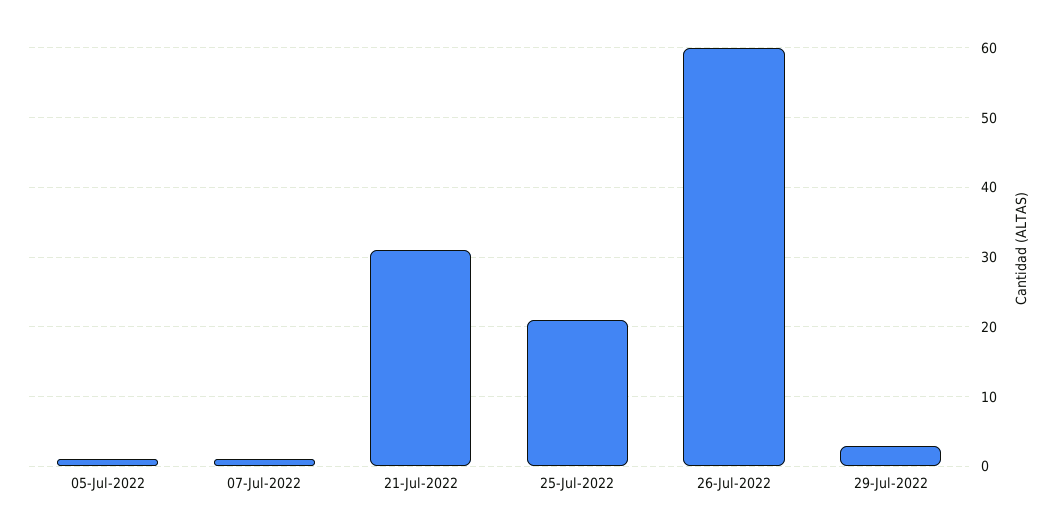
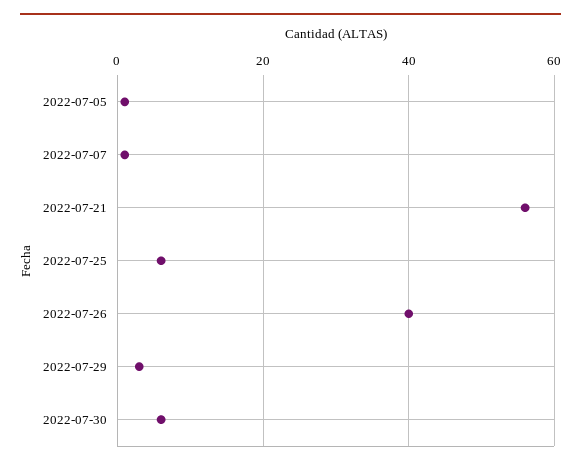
21-Jul-2022: 31 -> 55
25-Jul-2022: 21 -> 5
26-Jul-2022: 60 -> 40
2022-07-30: none -> 5

